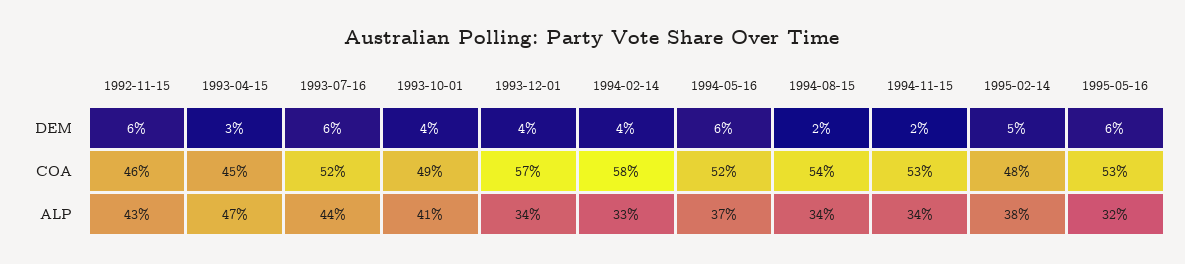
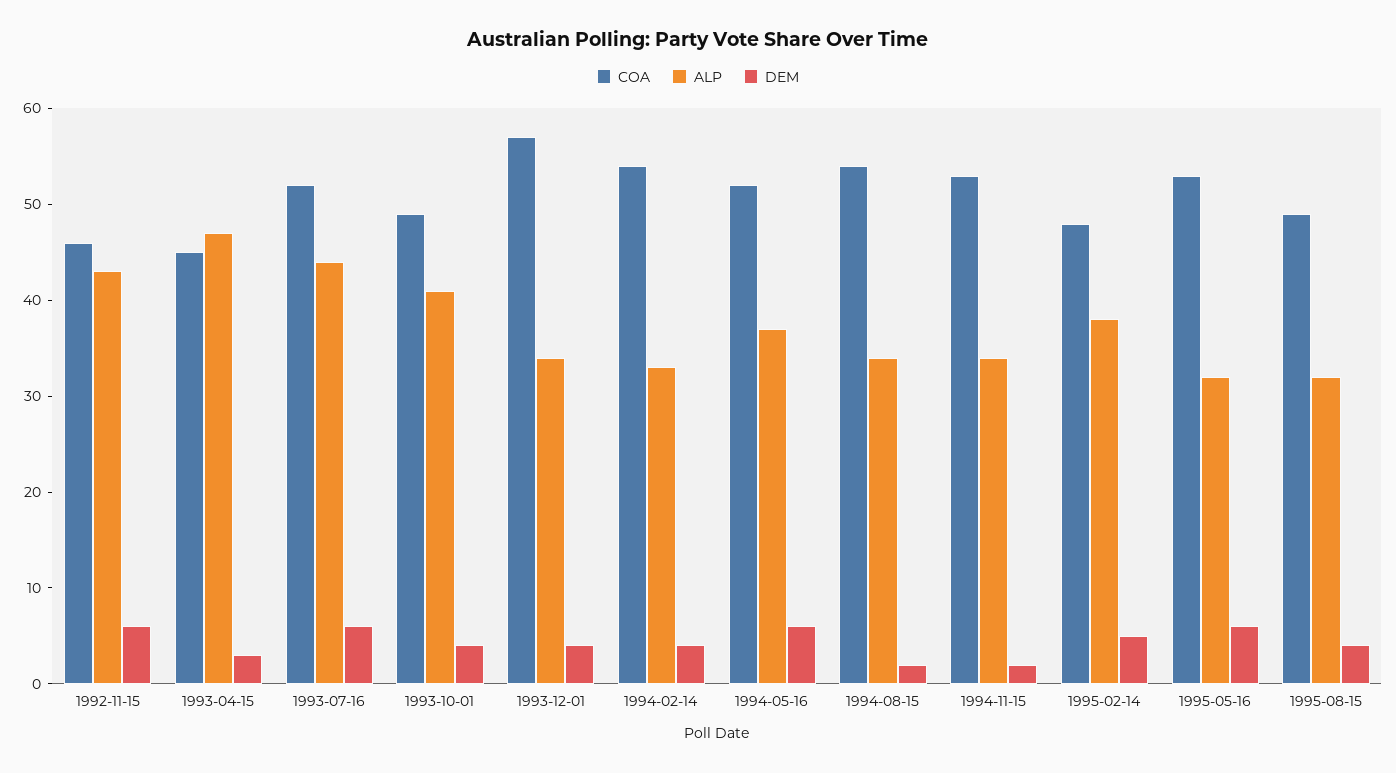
COA, 1994-02-14: 58 -> 54
COA, 1995-08-15: none -> 49
ALP, 1995-08-15: none -> 32
DEM, 1995-08-15: none -> 4

